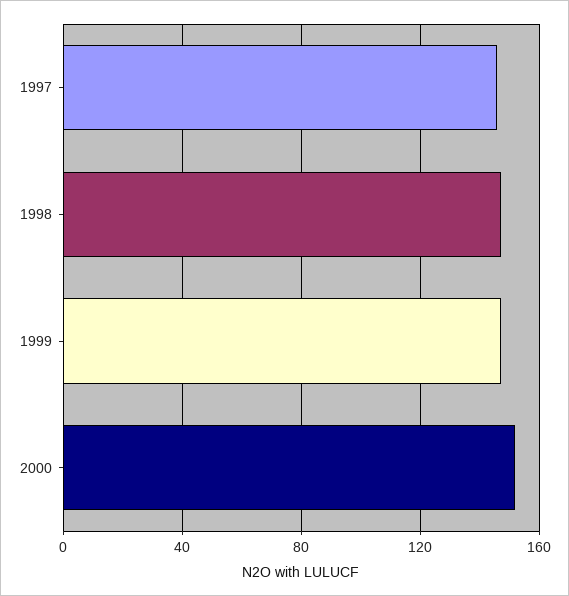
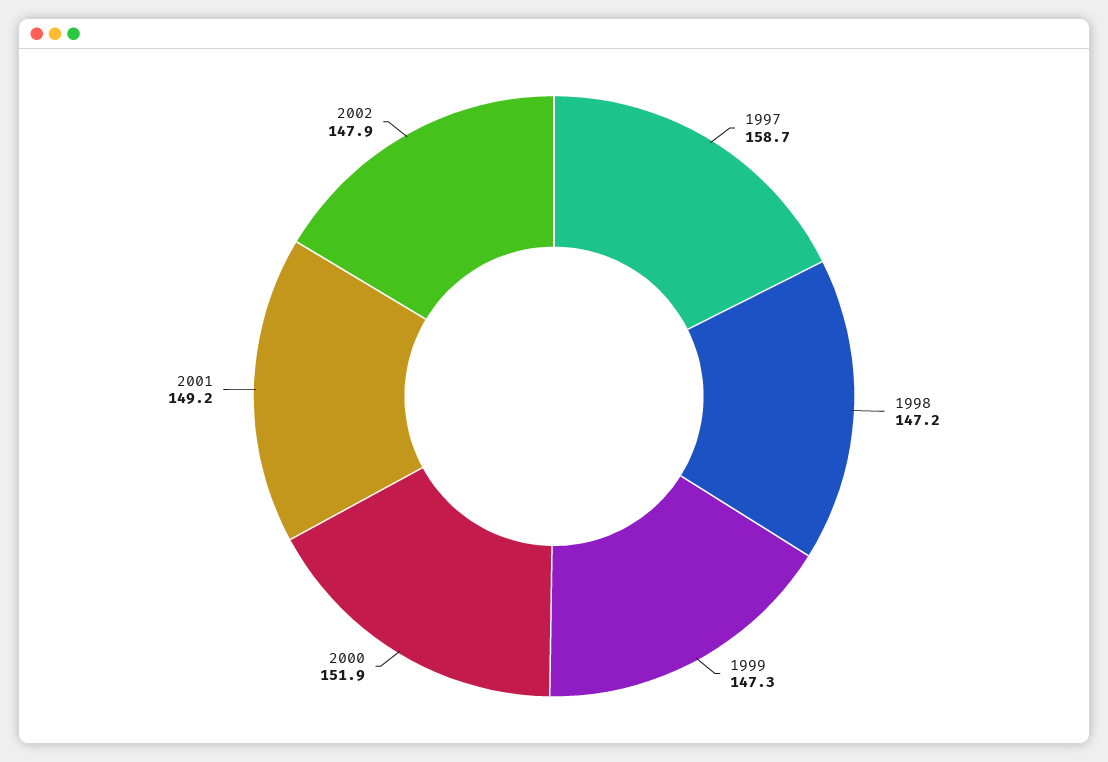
1997: 145 -> 158.7
2001: none -> 149.2
2002: none -> 147.9

